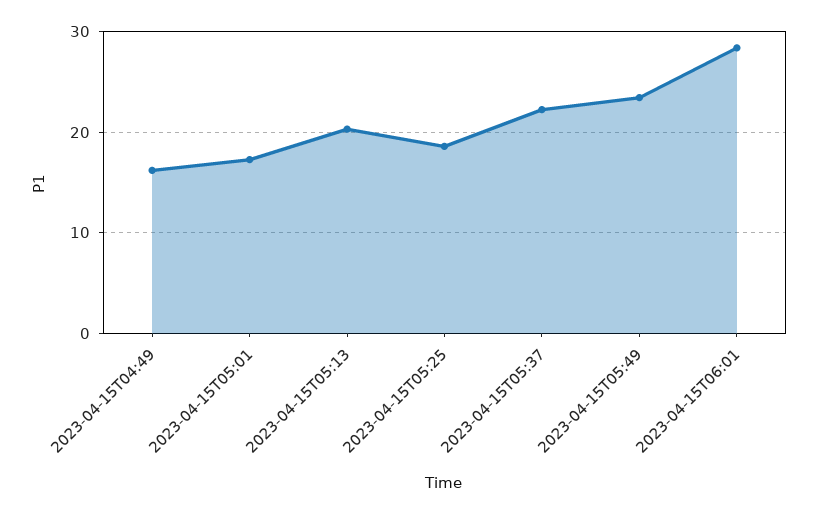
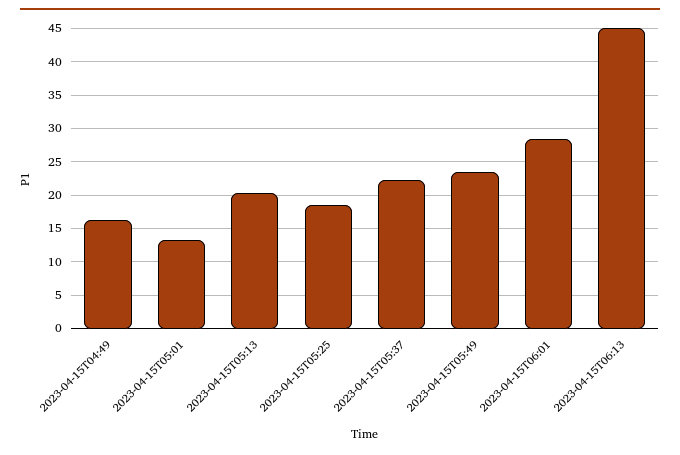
2023-04-15T05:01: 17 -> 13
2023-04-15T06:13: none -> 45

